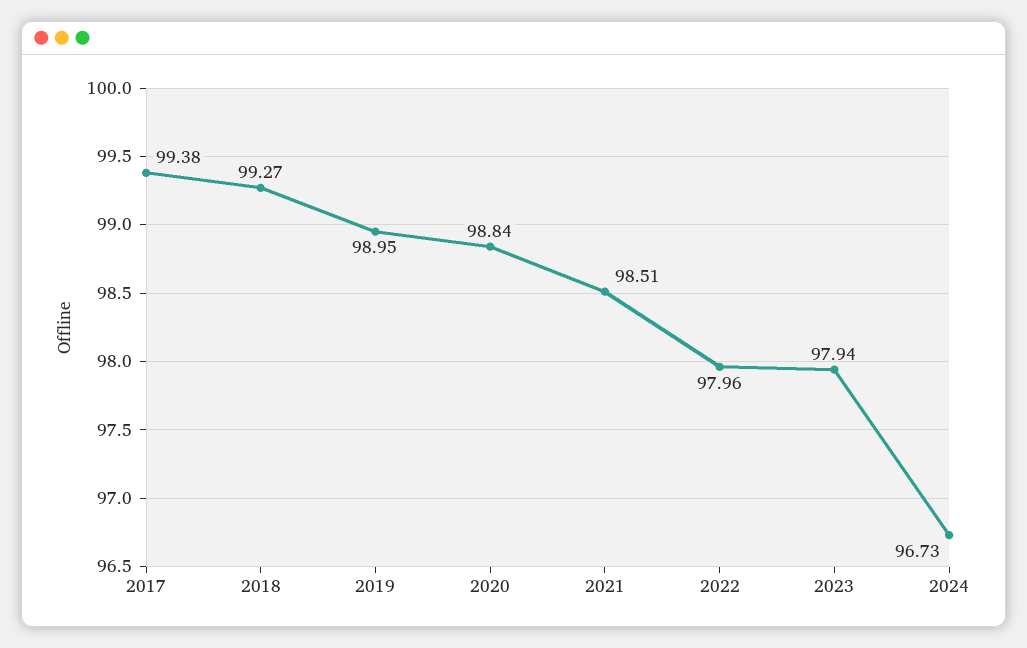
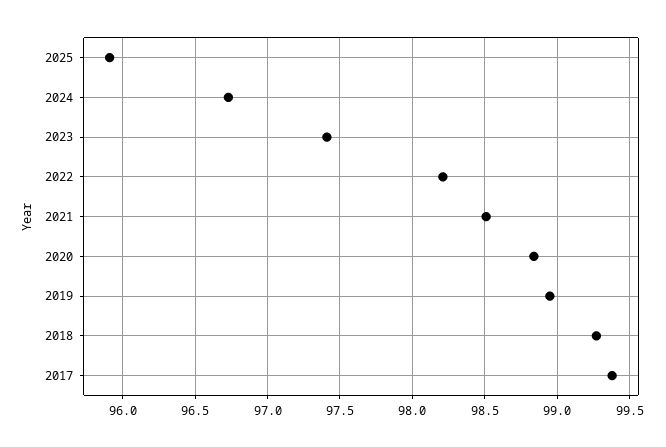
2022: 97.96 -> 98.2
2023: 97.94 -> 97.4
2025: none -> 95.9

